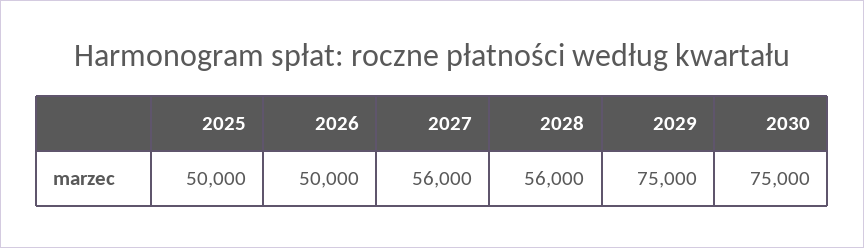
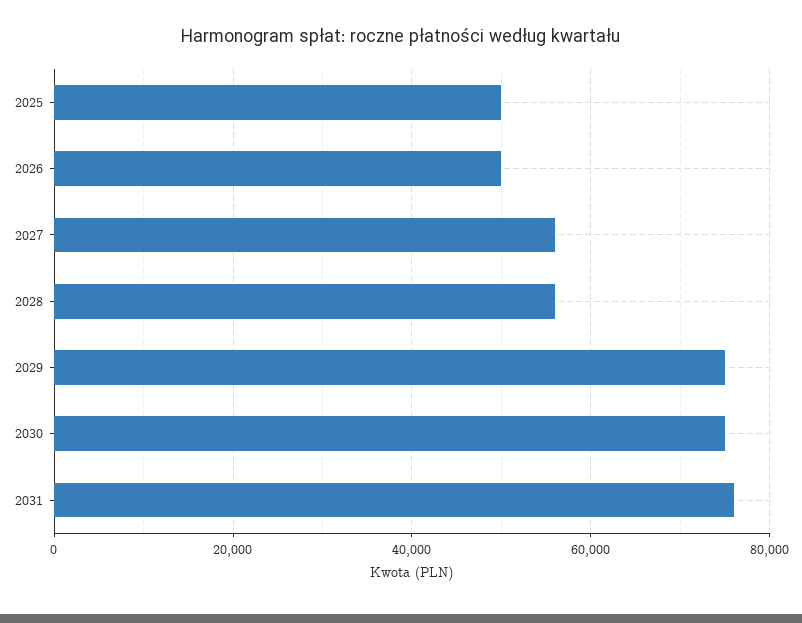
2031: none -> 76000

